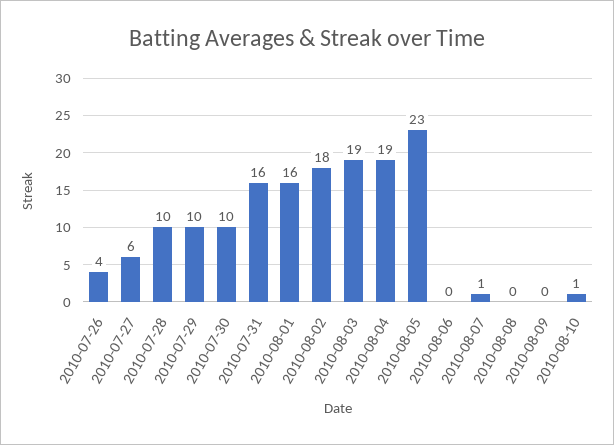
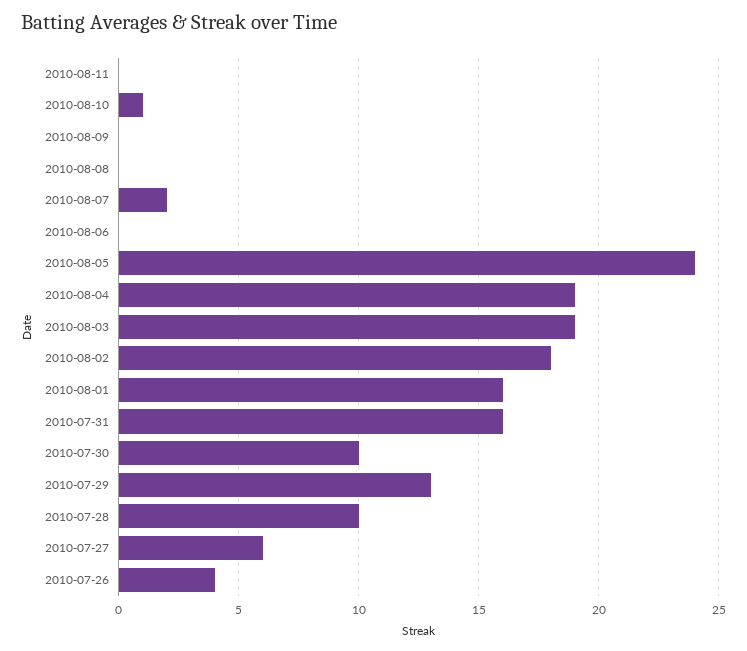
2010-07-29: 10 -> 13
2010-08-05: 23 -> 24
2010-08-07: 1 -> 2
2010-08-11: none -> 0

